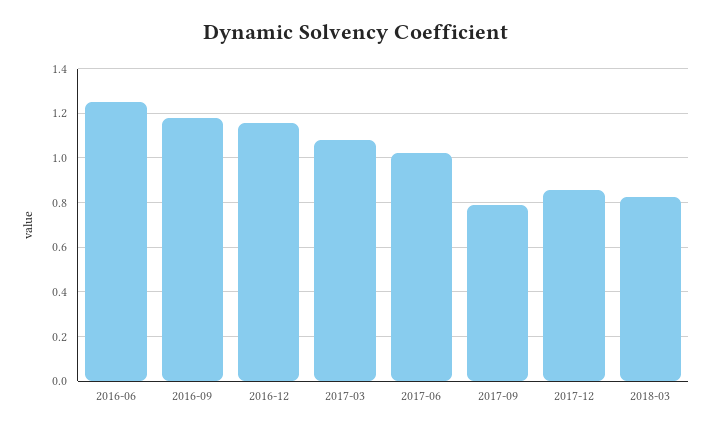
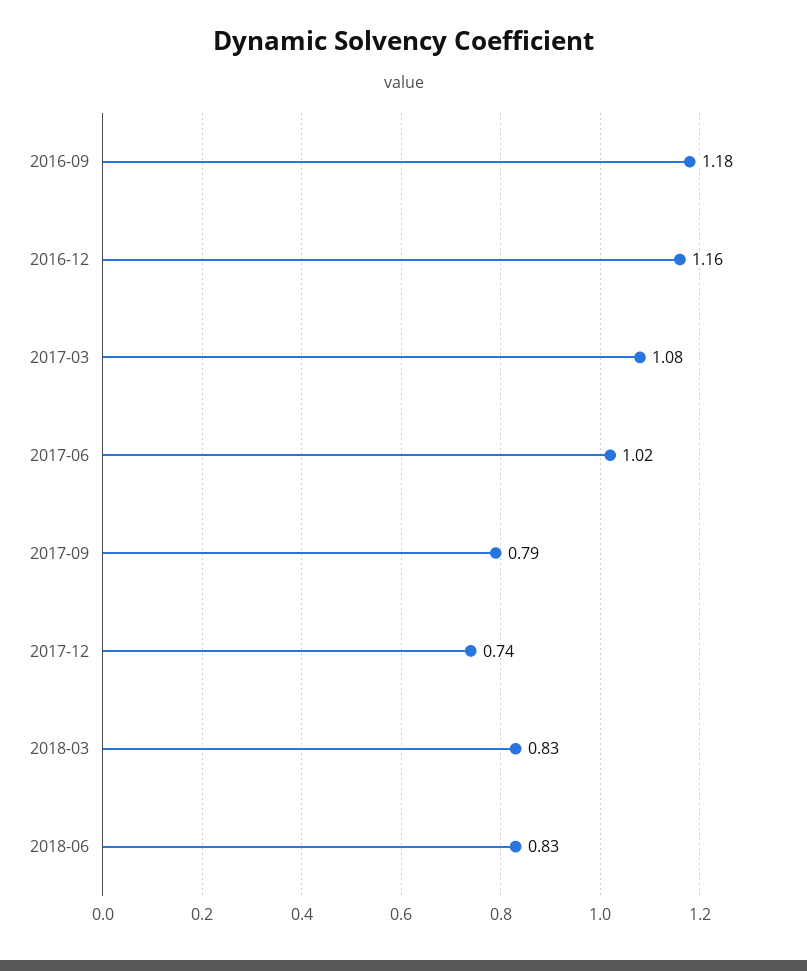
2016-06: 1.25 -> none
2017-12: 0.85 -> 0.74
2018-06: none -> 0.83

